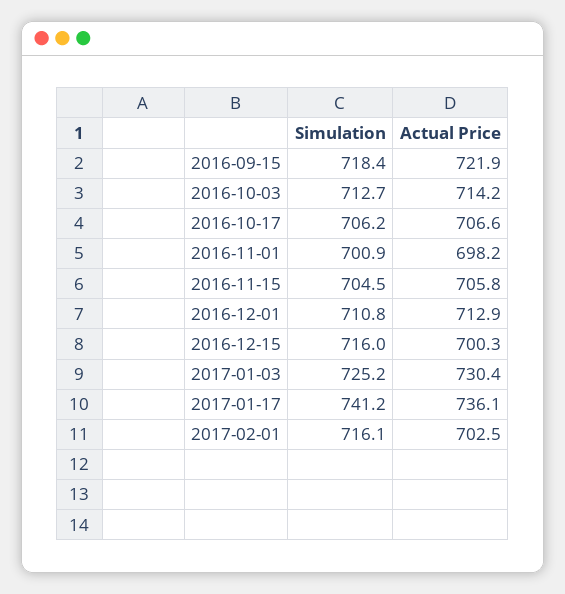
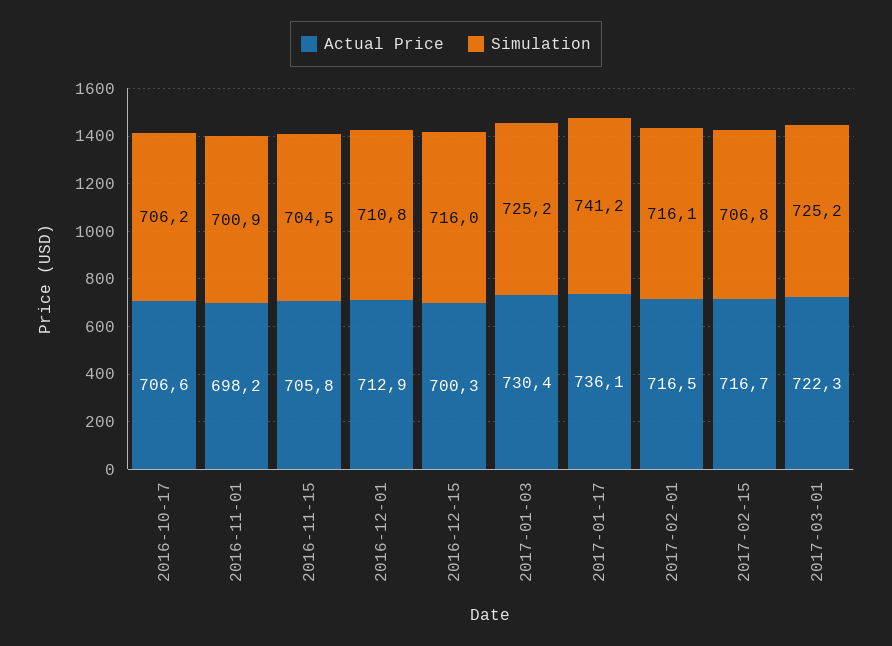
Simulation, 2016-09-15: 718.4 -> none
Actual Price, 2016-09-15: 721.9 -> none
Simulation, 2016-10-03: 712.7 -> none
Actual Price, 2016-10-03: 714.2 -> none
Actual Price, 2017-02-01: 702.5 -> 716.5
Actual Price, 2017-02-15: none -> 716.7
Simulation, 2017-02-15: none -> 706.8
Actual Price, 2017-03-01: none -> 722.3
Simulation, 2017-03-01: none -> 725.2

